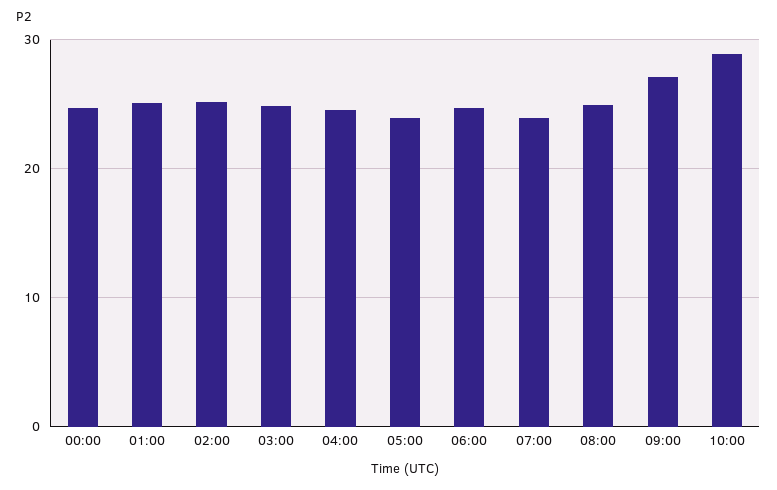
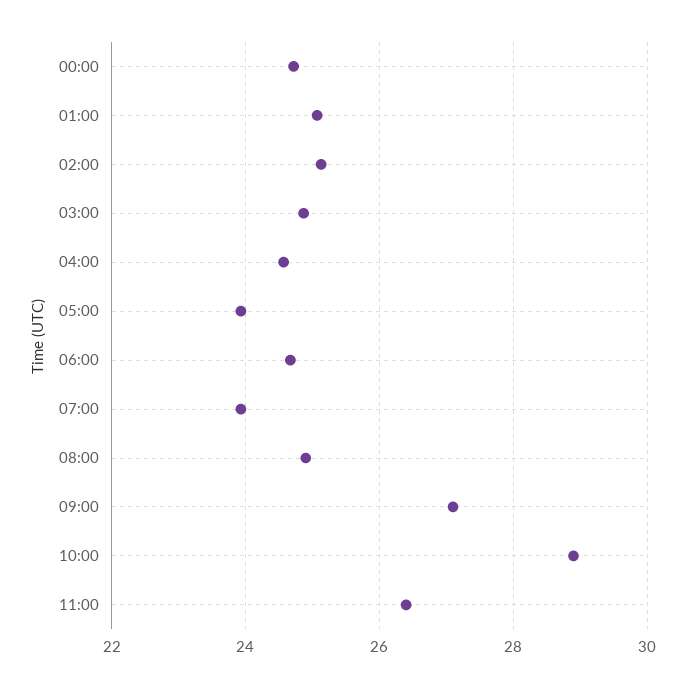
11:00: none -> 26.4

